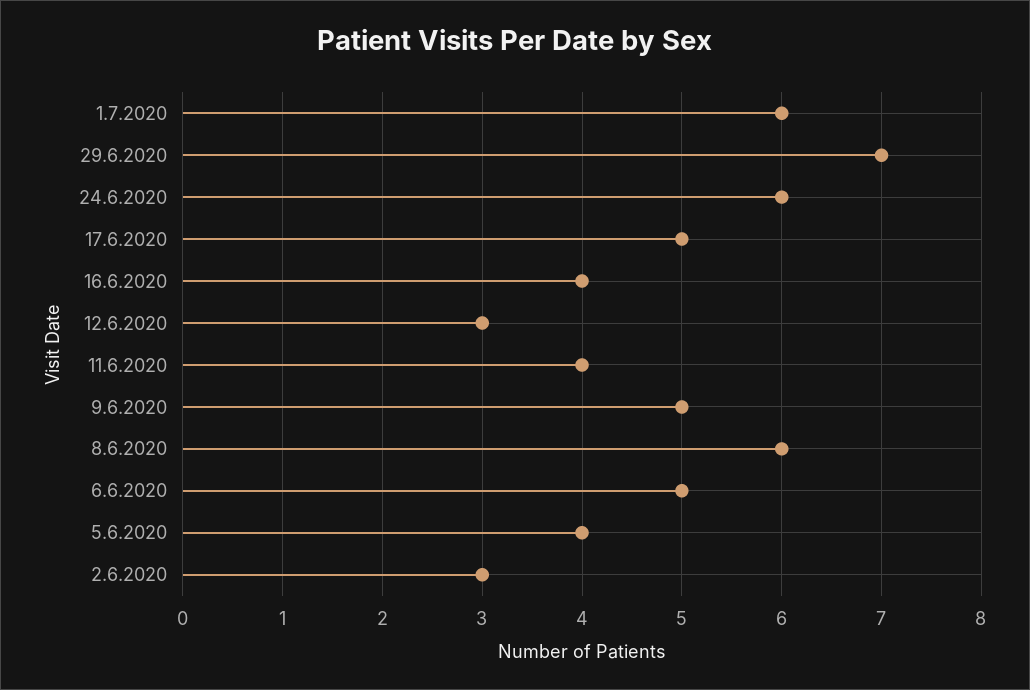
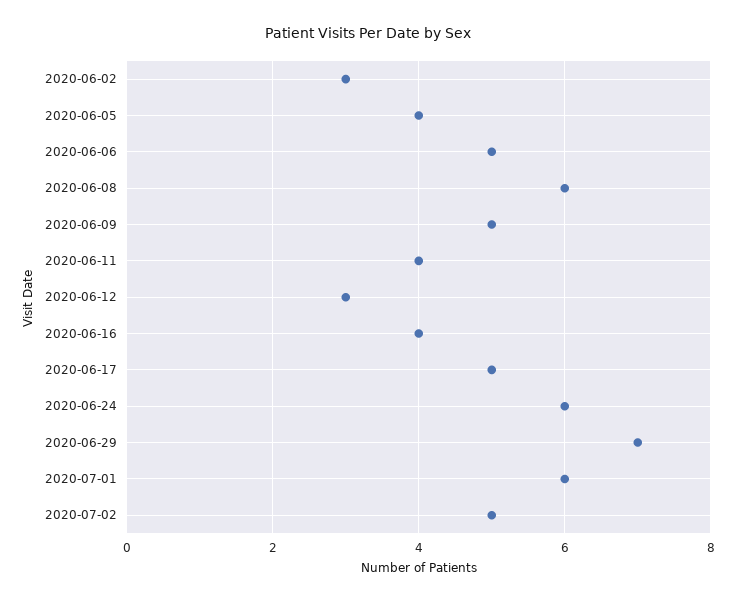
2020-07-02: none -> 5

